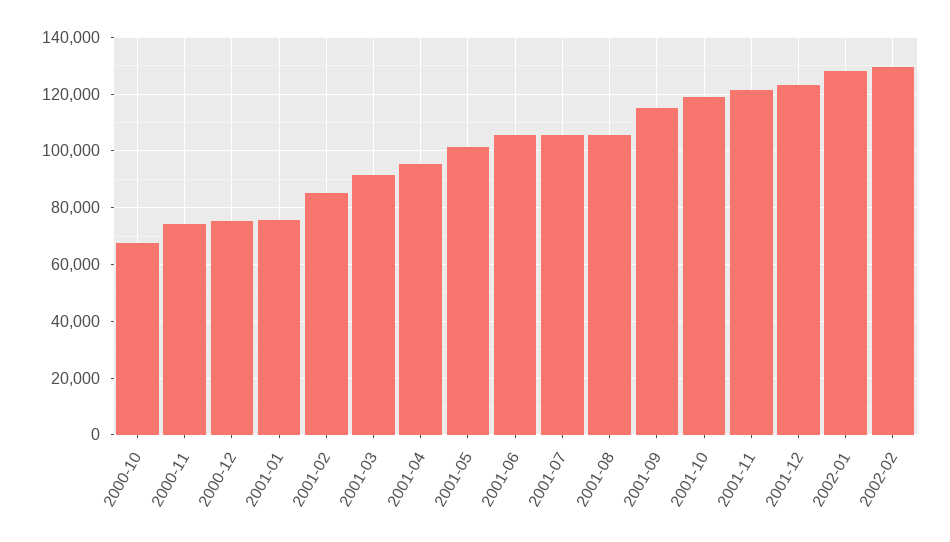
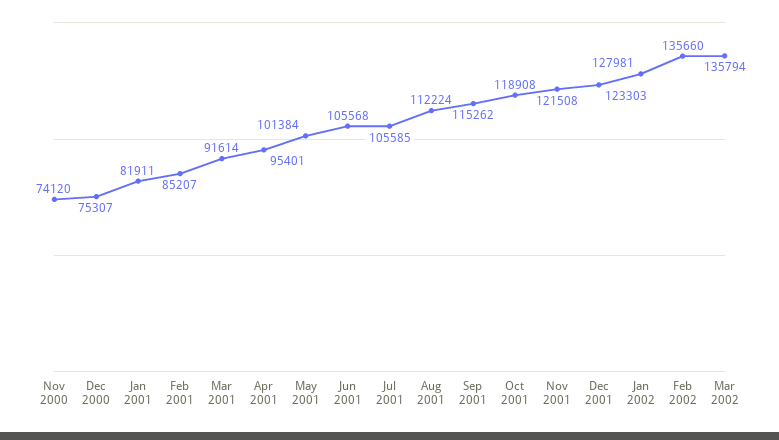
2000-10: 67500 -> none
2001-01: 75000 -> 81911
2001-08: 105000 -> 112224
2002-02: 130000 -> 135660
Mar 2002: none -> 135794

